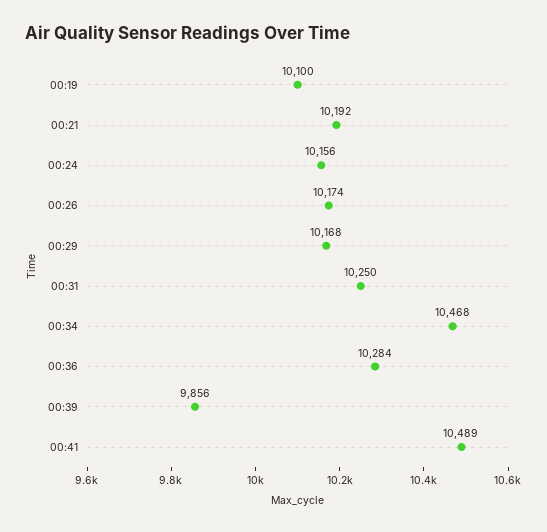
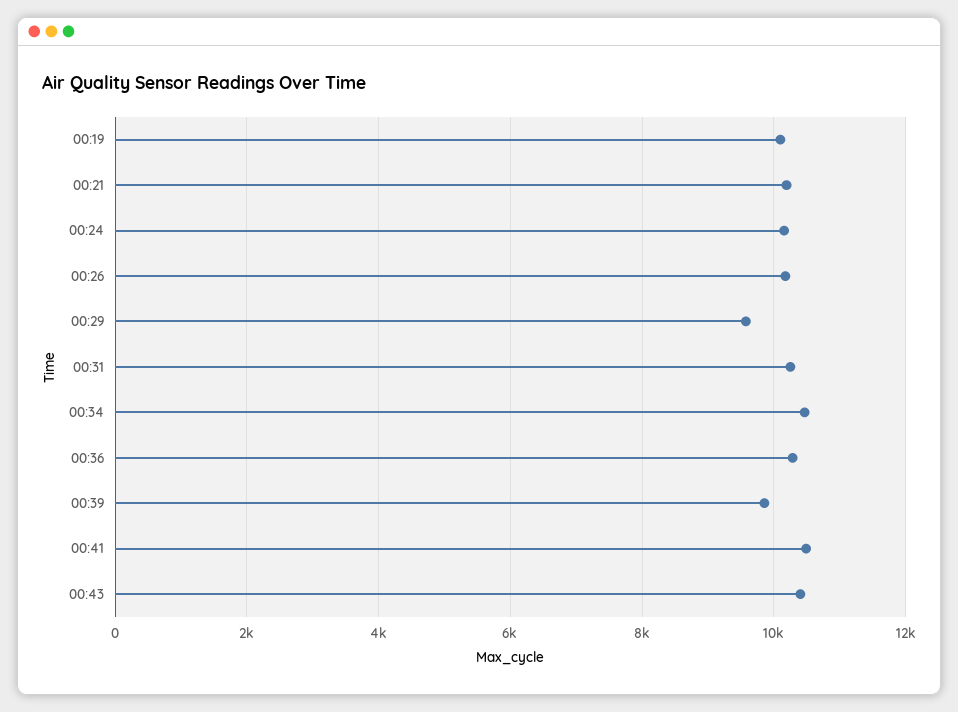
00:29: 10168 -> 9600
00:43: none -> 10400

